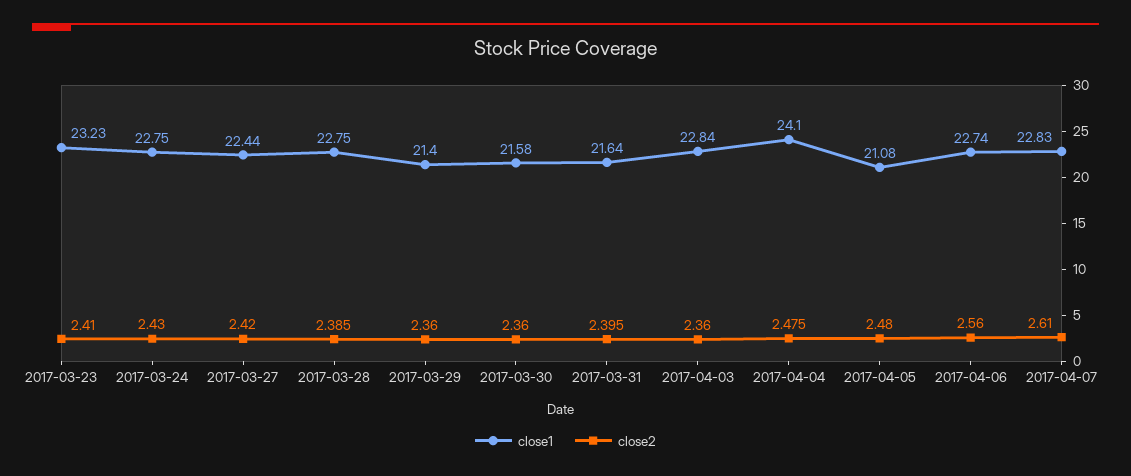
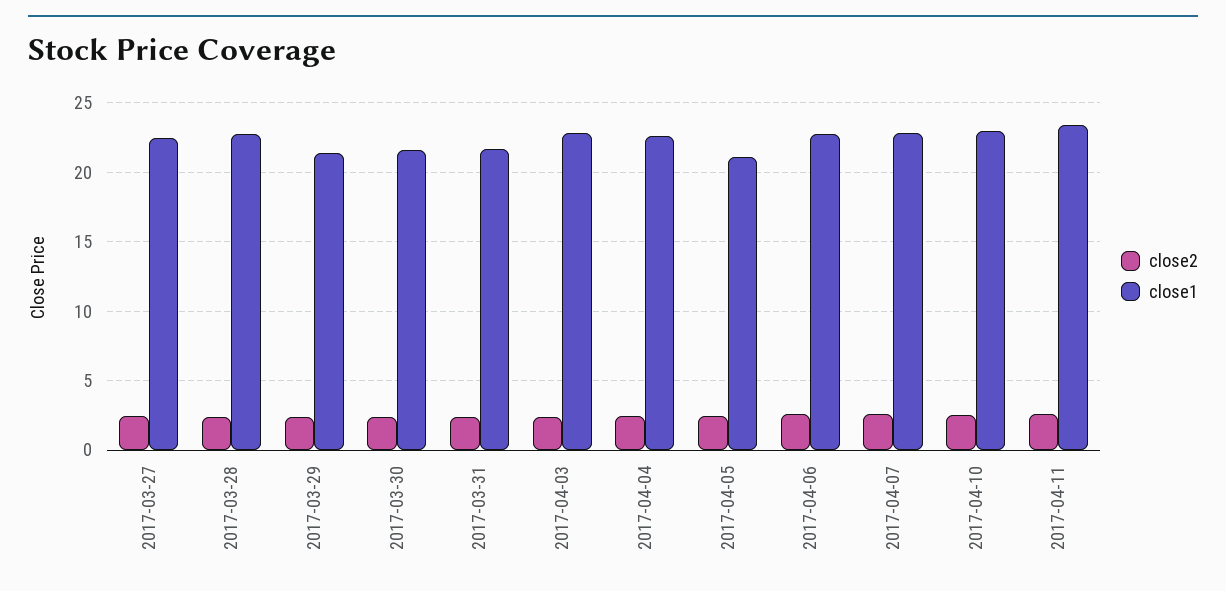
close1, 2017-03-23: 23.23 -> none
close2, 2017-03-23: 2.41 -> none
close1, 2017-03-24: 22.75 -> none
close2, 2017-03-24: 2.43 -> none
close1, 2017-04-04: 24.1 -> 22.5
close2, 2017-04-10: none -> 2.5
close1, 2017-04-10: none -> 23
close2, 2017-04-11: none -> 2.5
close1, 2017-04-11: none -> 23.5

